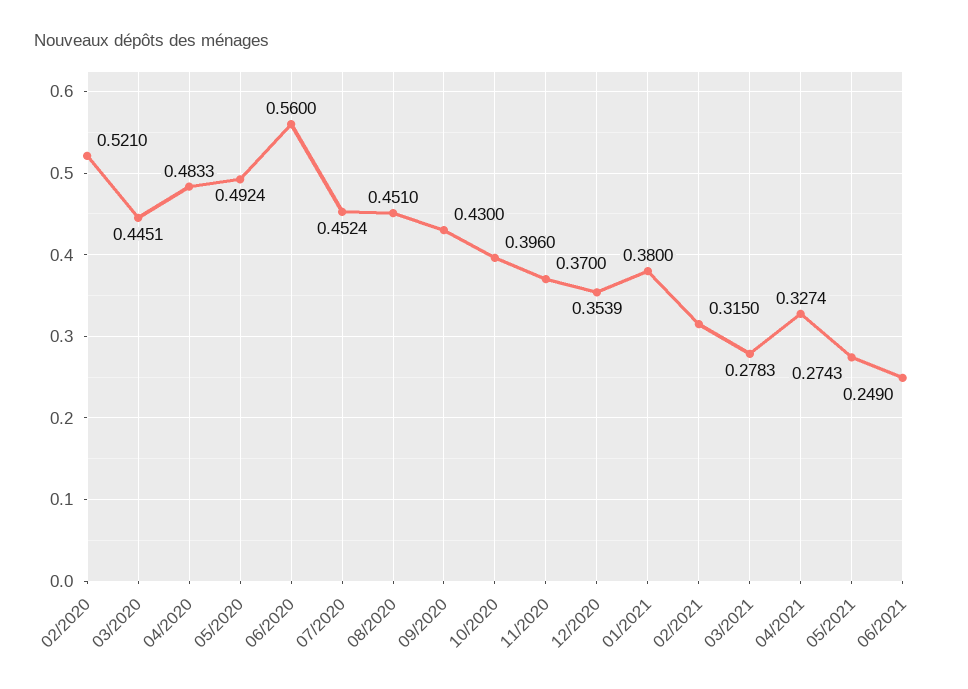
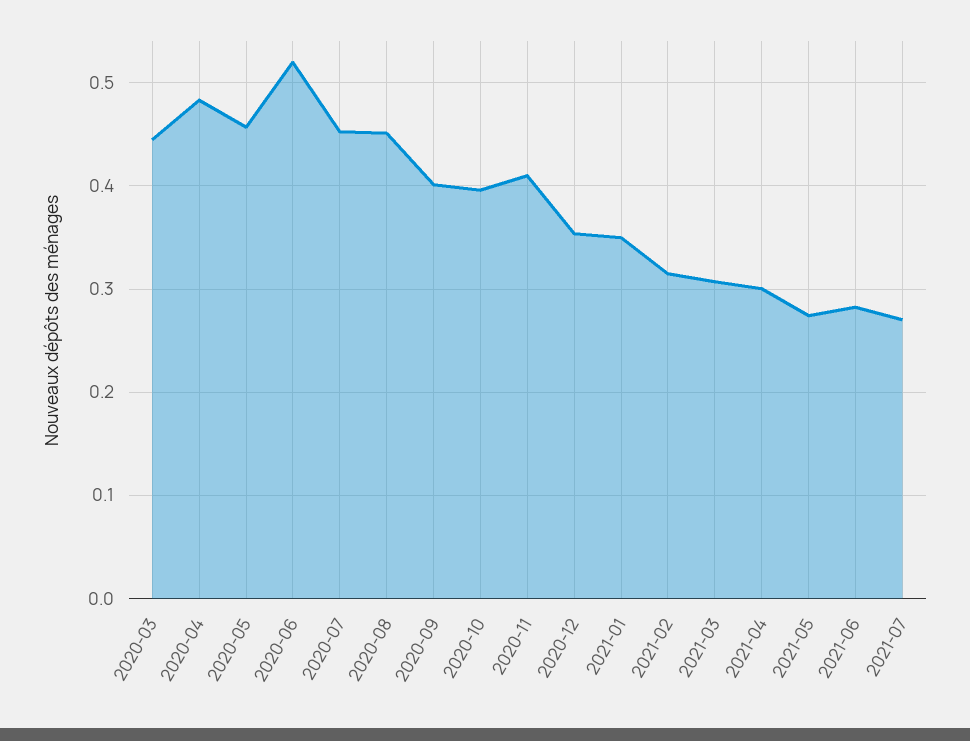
02/2020: 0.521 -> none
05/2020: 0.4924 -> 0.46
06/2020: 0.56 -> 0.52
09/2020: 0.43 -> 0.4
11/2020: 0.37 -> 0.41
01/2021: 0.38 -> 0.35
03/2021: 0.2783 -> 0.31
04/2021: 0.3274 -> 0.3
06/2021: 0.249 -> 0.28
2021-07: none -> 0.27

